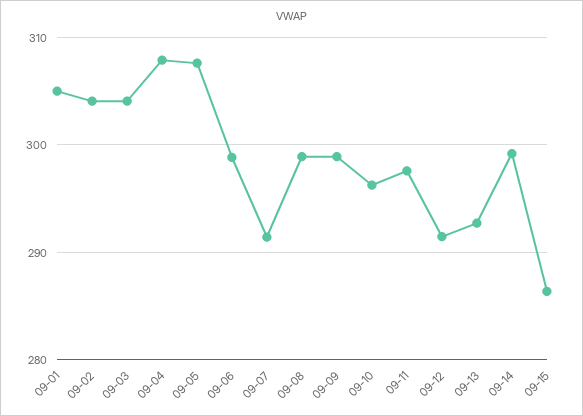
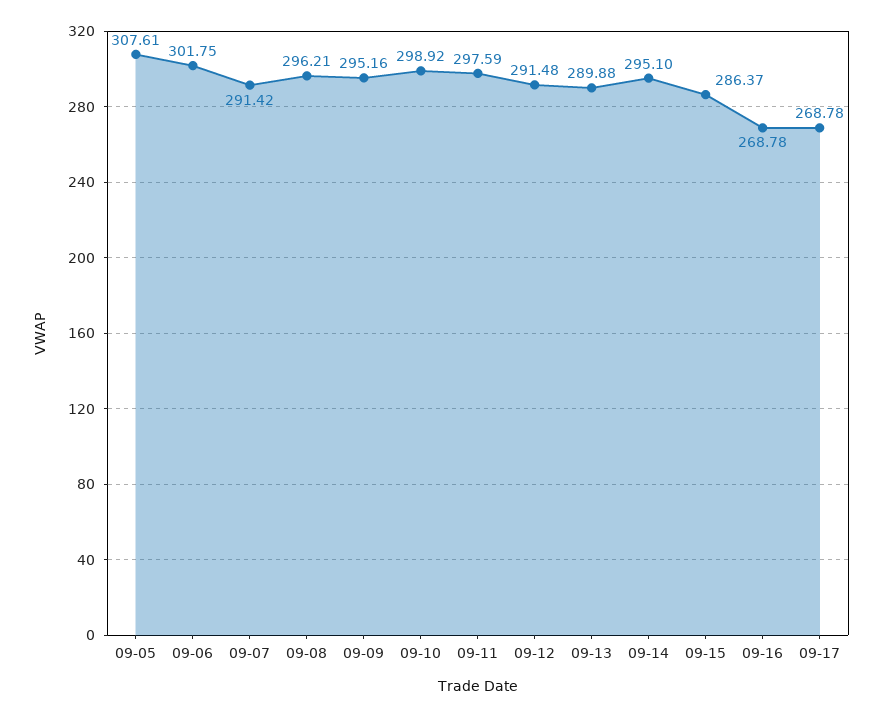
09-01: 305 -> none
09-02: 304 -> none
09-03: 304 -> none
09-04: 308 -> none
09-06: 299 -> 301.75
09-08: 299 -> 296.21
09-09: 299 -> 295.16
09-10: 296 -> 298.92
09-13: 293 -> 289.88
09-14: 299 -> 295.1
09-16: none -> 268.78
09-17: none -> 268.78

